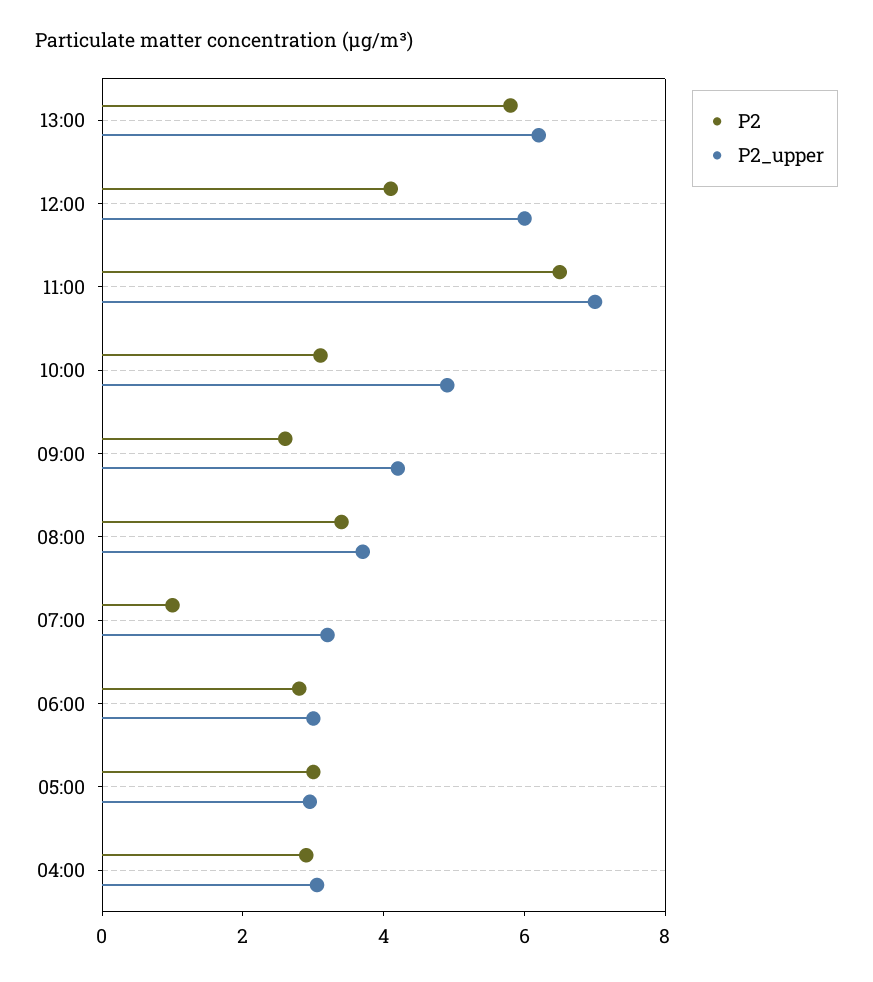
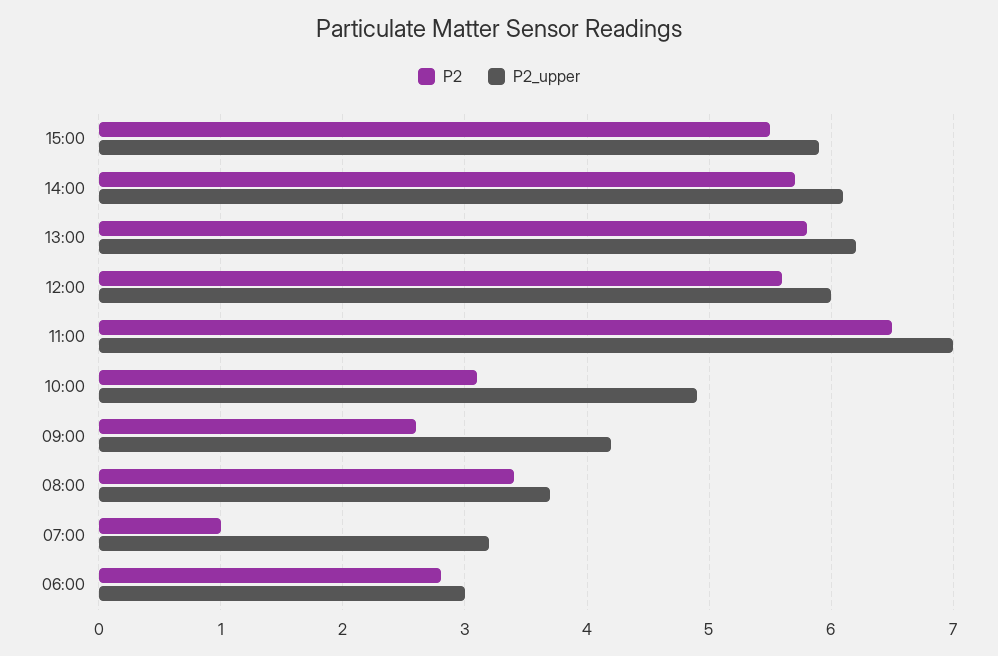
P2, 12:00: 4 -> 5.6
P2, 05:00: 3 -> none
P2_upper, 05:00: 3 -> none
P2, 04:00: 3 -> none
P2_upper, 04:00: 3 -> none
P2, 15:00: none -> 5.5
P2_upper, 15:00: none -> 5.9
P2, 14:00: none -> 5.7
P2_upper, 14:00: none -> 6.1

